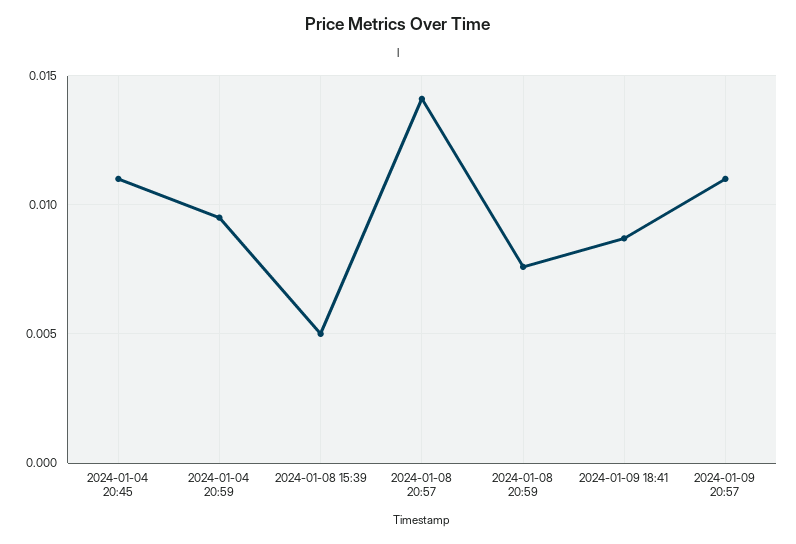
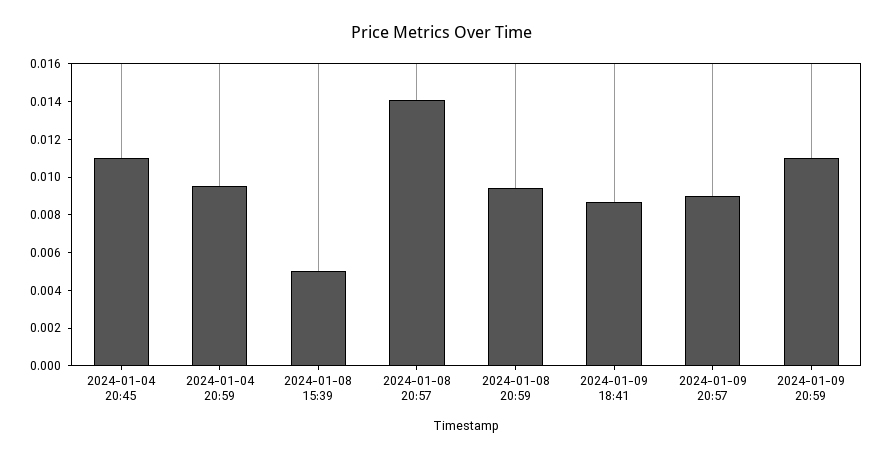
2024-01-08 20:59: 0.0075 -> 0.0095
2024-01-09 20:57: 0.011 -> 0.009
2024-01-09 20:59: none -> 0.011

